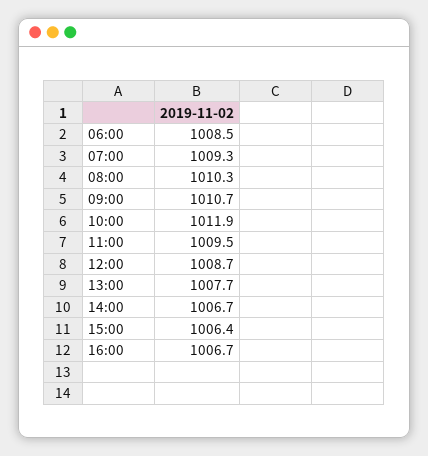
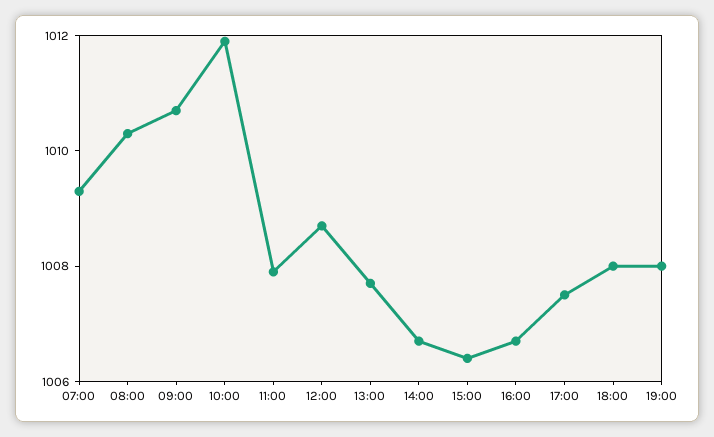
06:00: 1008.5 -> none
11:00: 1009.5 -> 1008
17:00: none -> 1007.5
18:00: none -> 1008
19:00: none -> 1008

